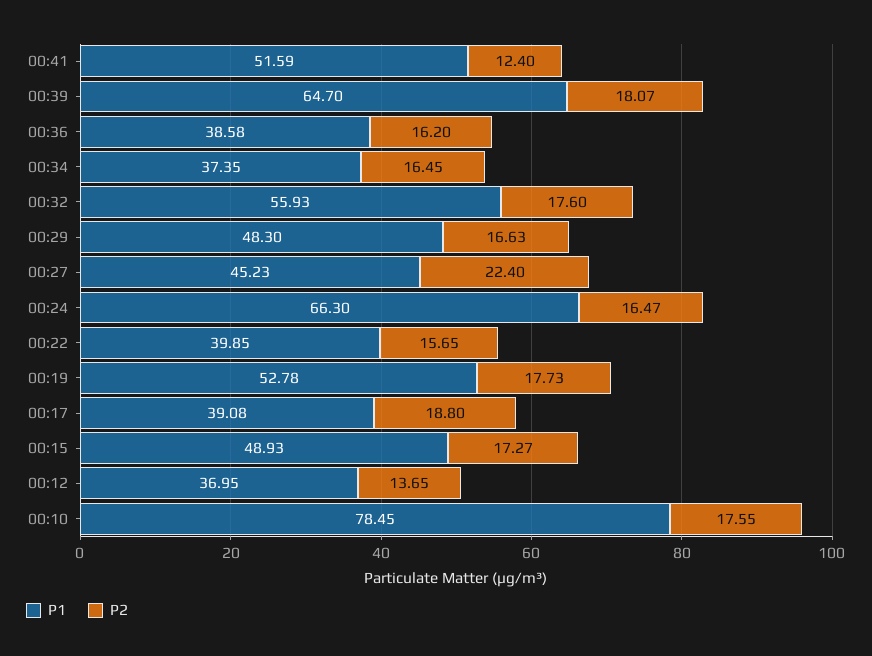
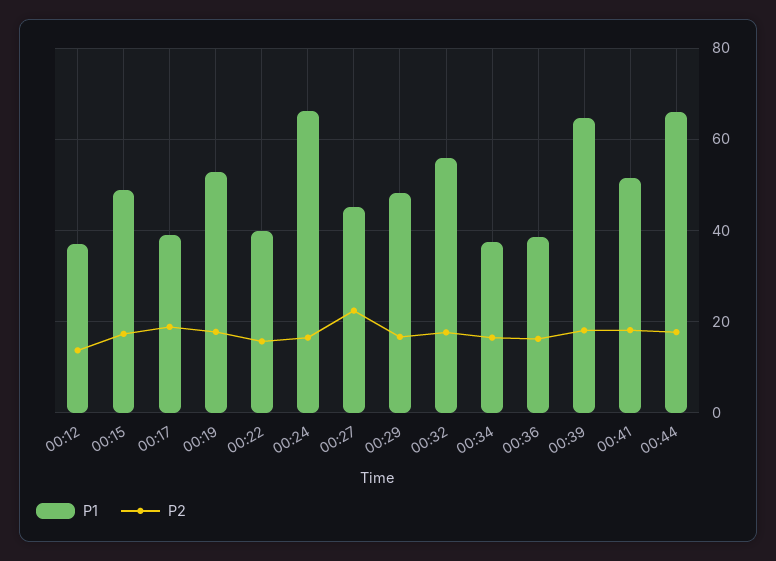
P2, 00:41: 12.4 -> 18
P1, 00:10: 78.45 -> none
P2, 00:10: 17.55 -> none
P1, 00:44: none -> 66
P2, 00:44: none -> 18

